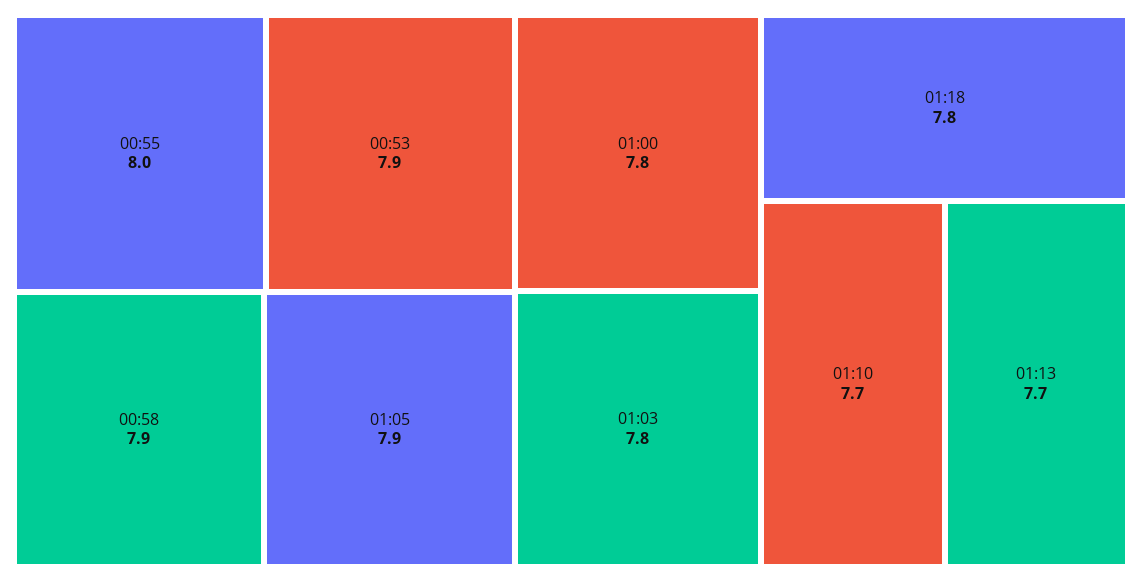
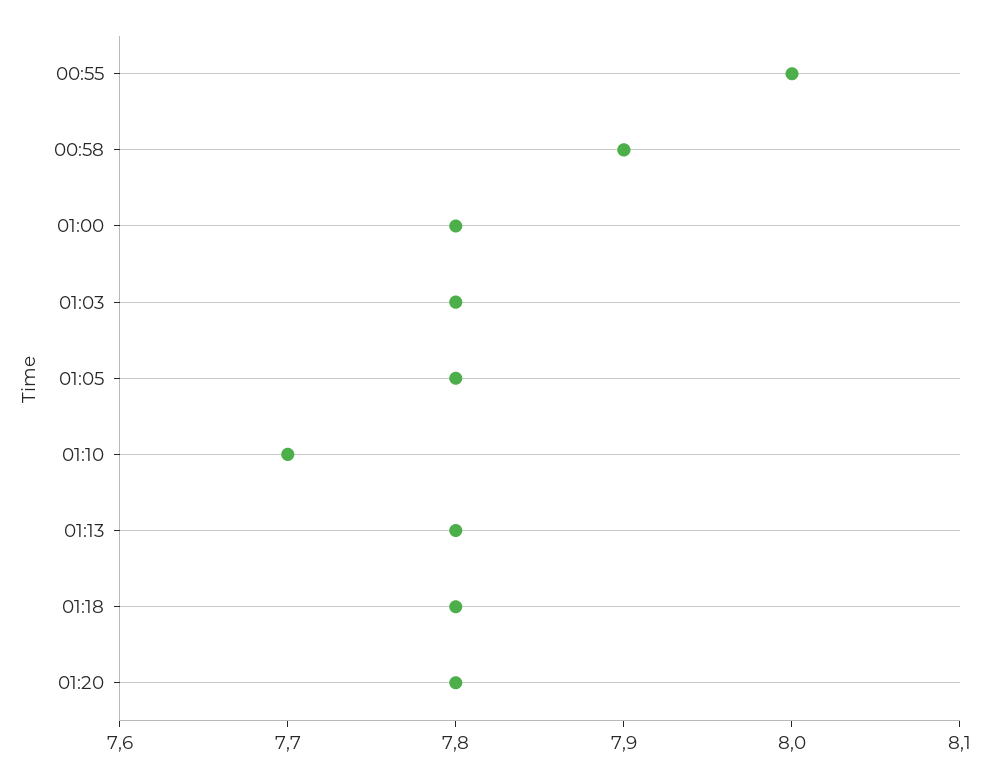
00:53: 7.9 -> none
01:05: 7.9 -> 7.8
01:13: 7.7 -> 7.8
01:20: none -> 7.8

